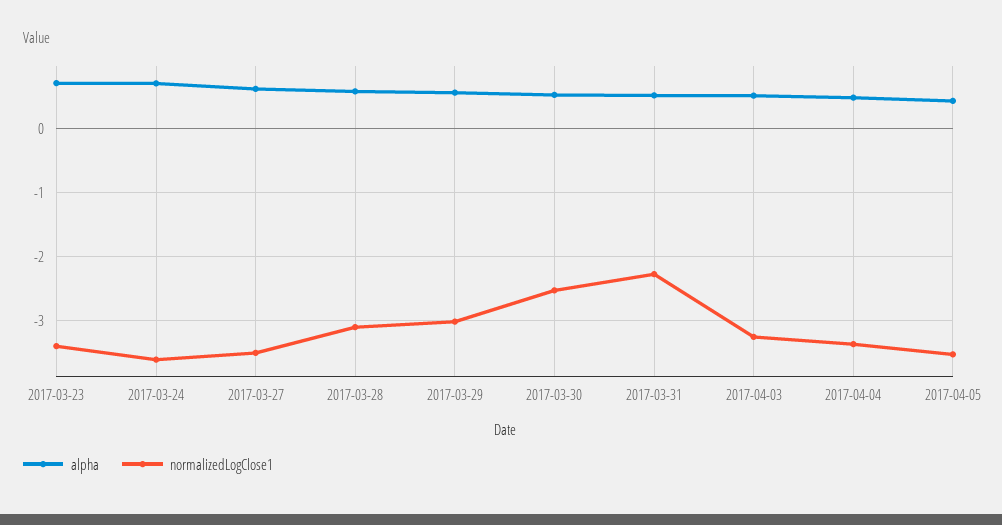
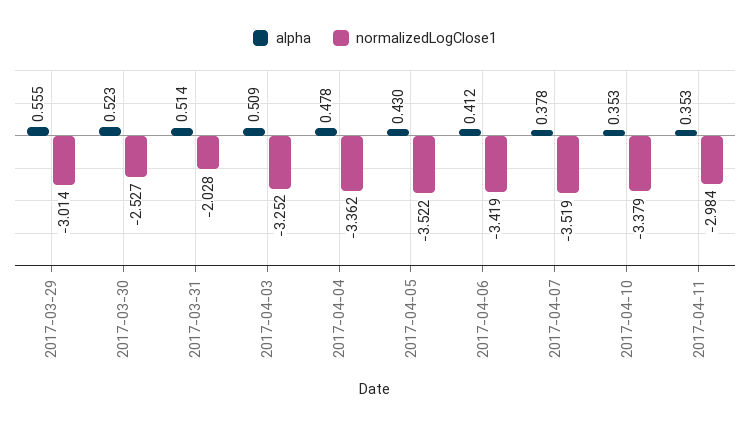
alpha, 2017-03-23: 0.7 -> none
normalizedLogClose1, 2017-03-23: -3.4 -> none
alpha, 2017-03-24: 0.7 -> none
normalizedLogClose1, 2017-03-24: -3.6 -> none
alpha, 2017-03-27: 0.6 -> none
normalizedLogClose1, 2017-03-27: -3.5 -> none
alpha, 2017-03-28: 0.6 -> none
normalizedLogClose1, 2017-03-28: -3.1 -> none
normalizedLogClose1, 2017-03-31: -2.3 -> -2.028
alpha, 2017-04-06: none -> 0.412
normalizedLogClose1, 2017-04-06: none -> -3.419
alpha, 2017-04-07: none -> 0.378
normalizedLogClose1, 2017-04-07: none -> -3.519
alpha, 2017-04-10: none -> 0.353
normalizedLogClose1, 2017-04-10: none -> -3.379
alpha, 2017-04-11: none -> 0.353
normalizedLogClose1, 2017-04-11: none -> -2.984

